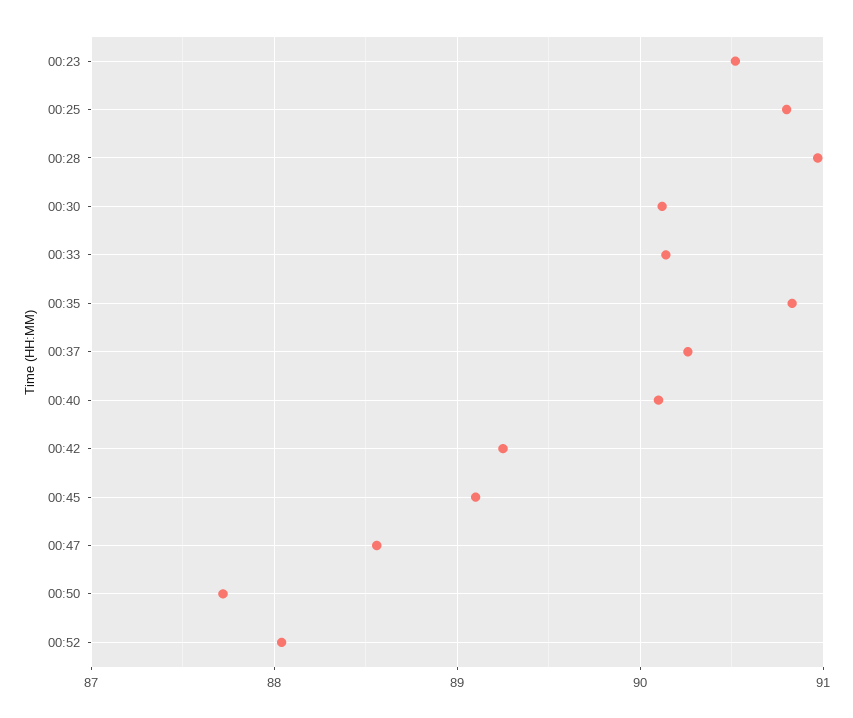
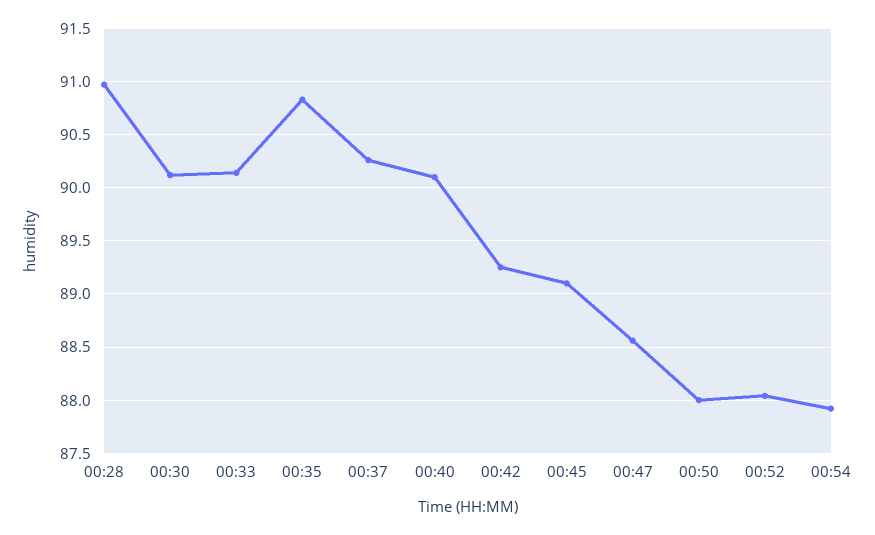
00:23: 90.5 -> none
00:25: 90.8 -> none
00:50: 87.7 -> 88
00:54: none -> 87.9

